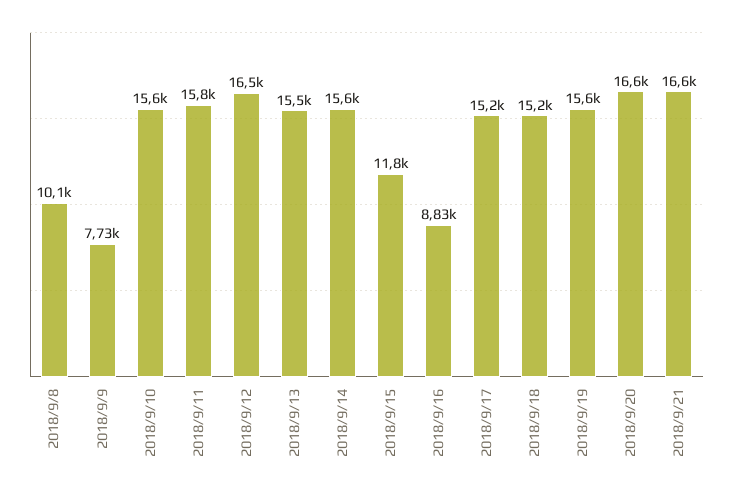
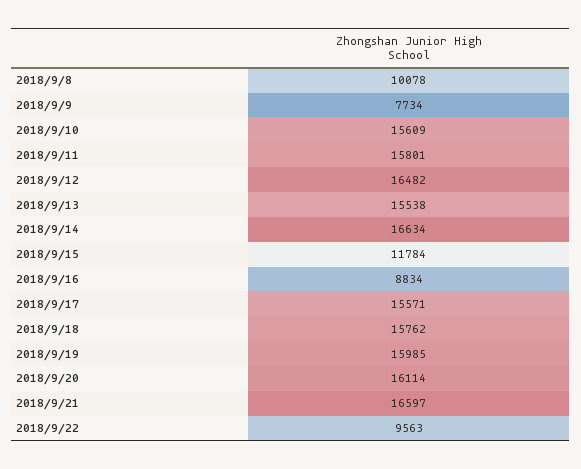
2018/9/14: 15600 -> 16634
2018/9/17: 15200 -> 15571
2018/9/18: 15200 -> 15762
2018/9/19: 15600 -> 15985
2018/9/20: 16600 -> 16114
2018/9/22: none -> 9563

